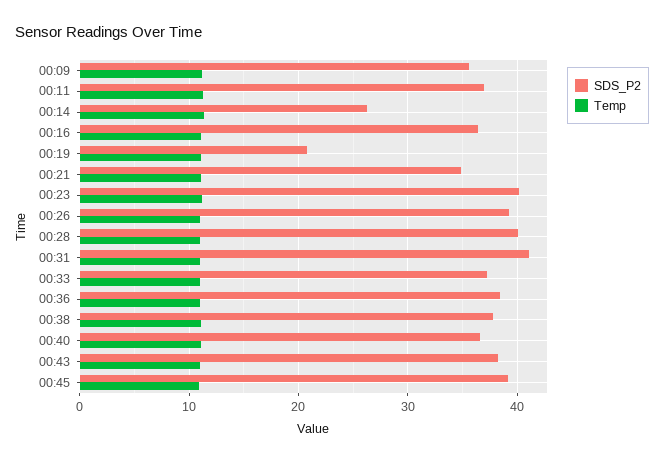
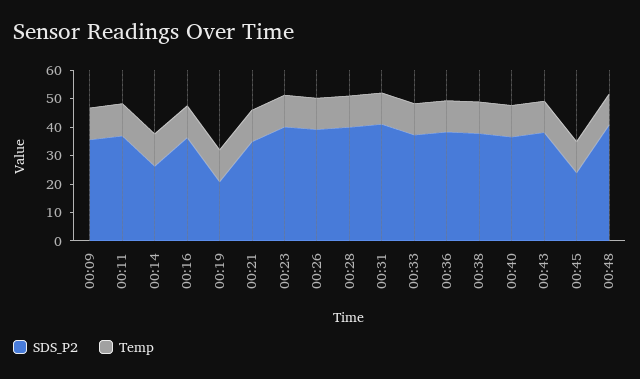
SDS_P2, 00:45: 39 -> 25
SDS_P2, 00:48: none -> 40
Temp, 00:48: none -> 10

